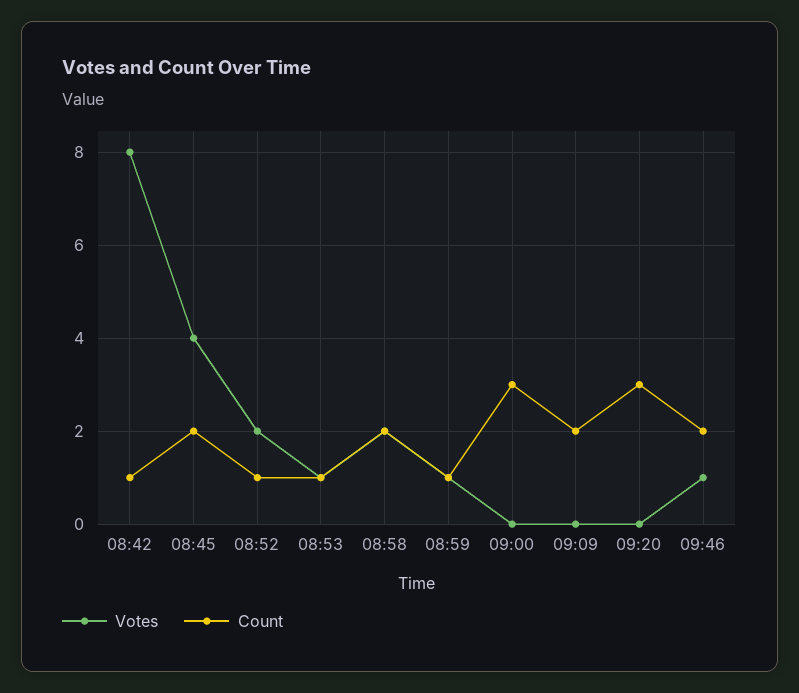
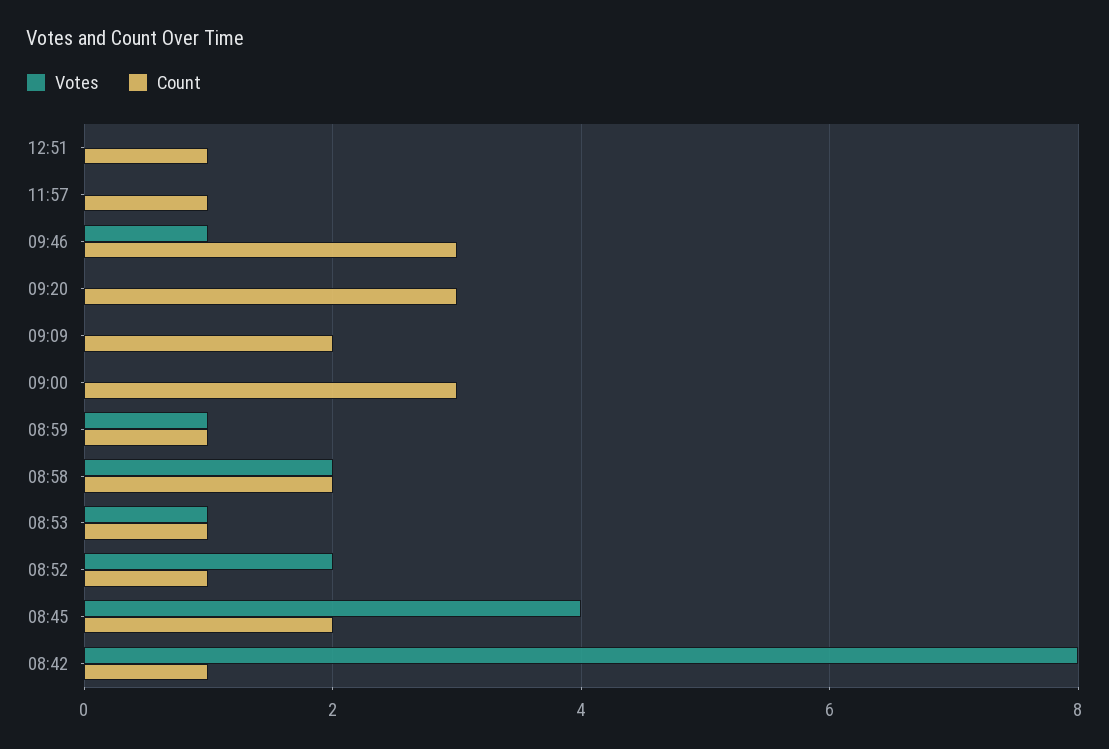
Count, 09:46: 2 -> 3
Votes, 12:51: none -> 0
Count, 12:51: none -> 1
Votes, 11:57: none -> 0
Count, 11:57: none -> 1

